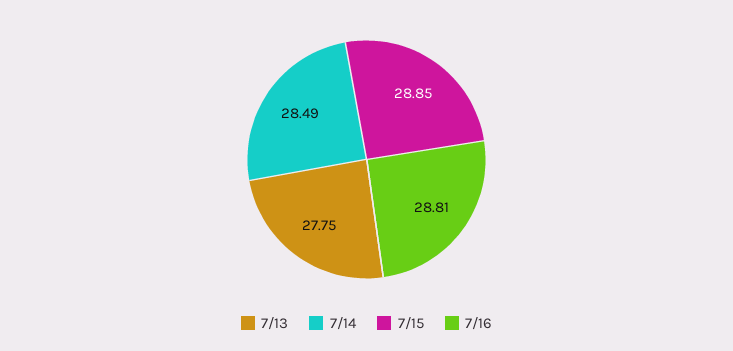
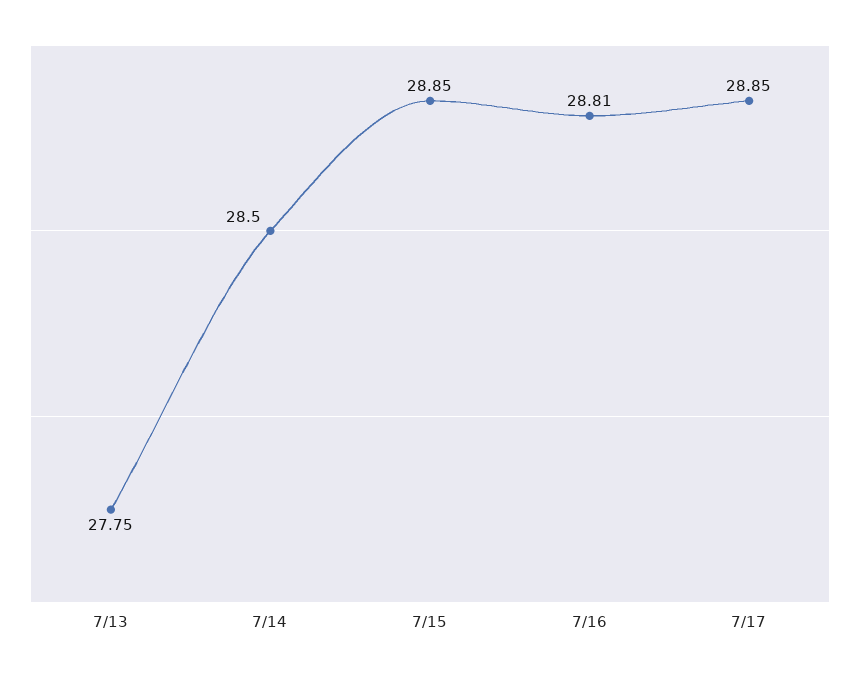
7/14: 28.49 -> 28.5
7/17: none -> 28.85

